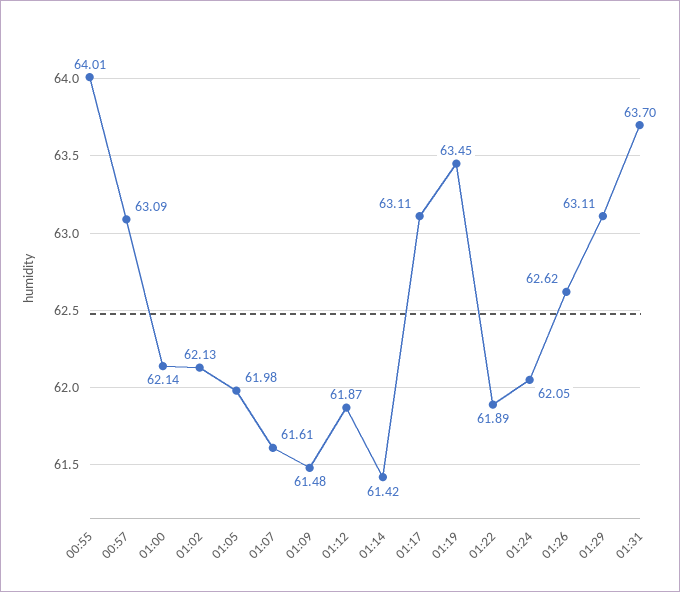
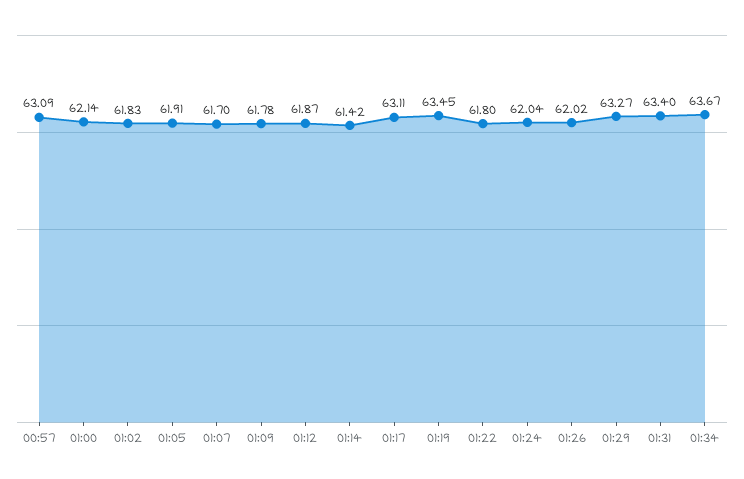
00:55: 64.01 -> none
01:02: 62.13 -> 61.83
01:05: 61.98 -> 61.91
01:07: 61.61 -> 61.7
01:09: 61.48 -> 61.78
01:22: 61.89 -> 61.8
01:24: 62.05 -> 62.04
01:26: 62.62 -> 62.02
01:29: 63.11 -> 63.27
01:31: 63.7 -> 63.4
01:34: none -> 63.67

